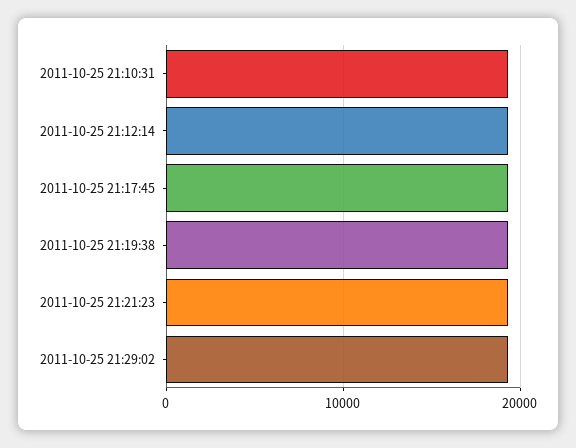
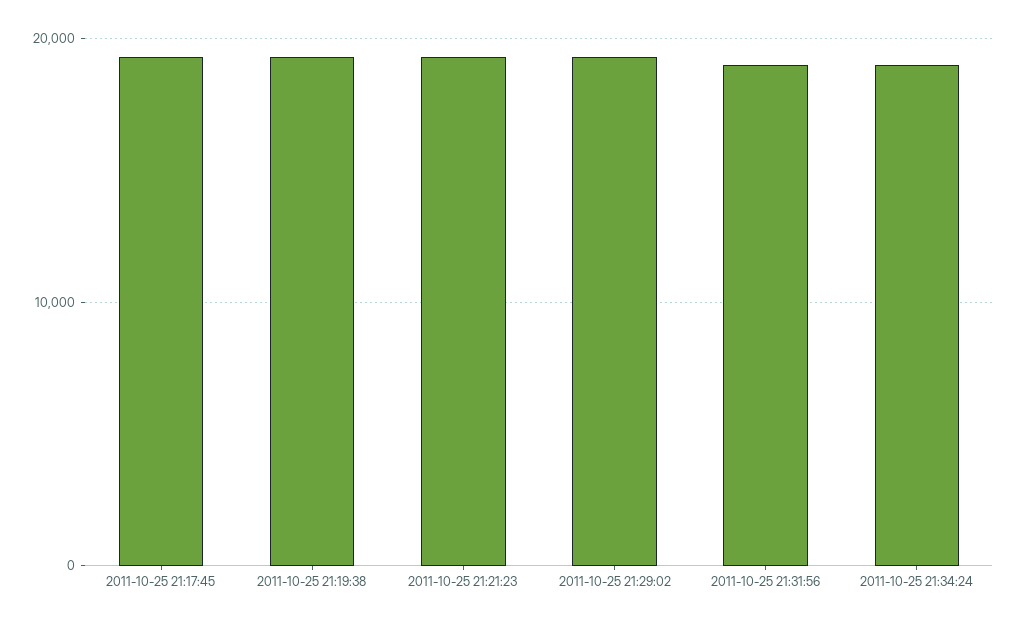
2011-10-25 21:10:31: 19000 -> none
2011-10-25 21:12:14: 19000 -> none
2011-10-25 21:31:56: none -> 19000
2011-10-25 21:34:24: none -> 19000

